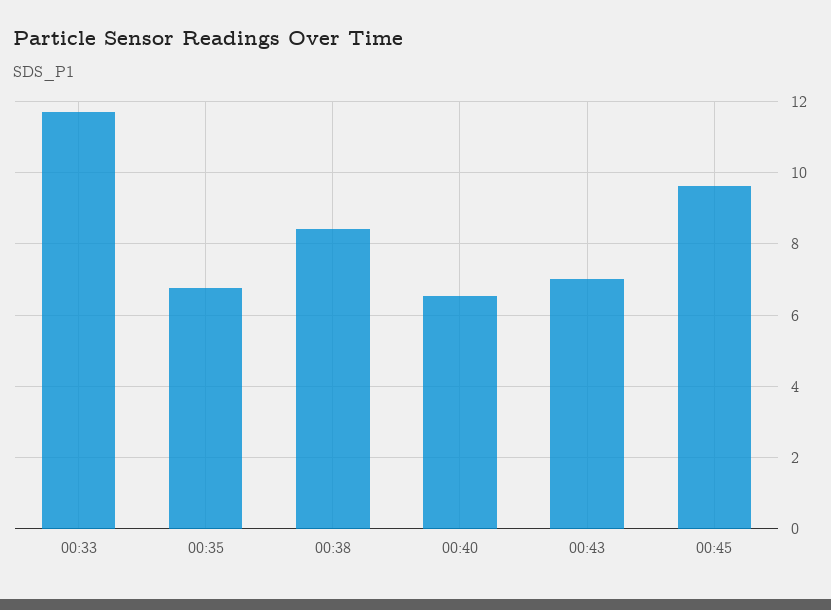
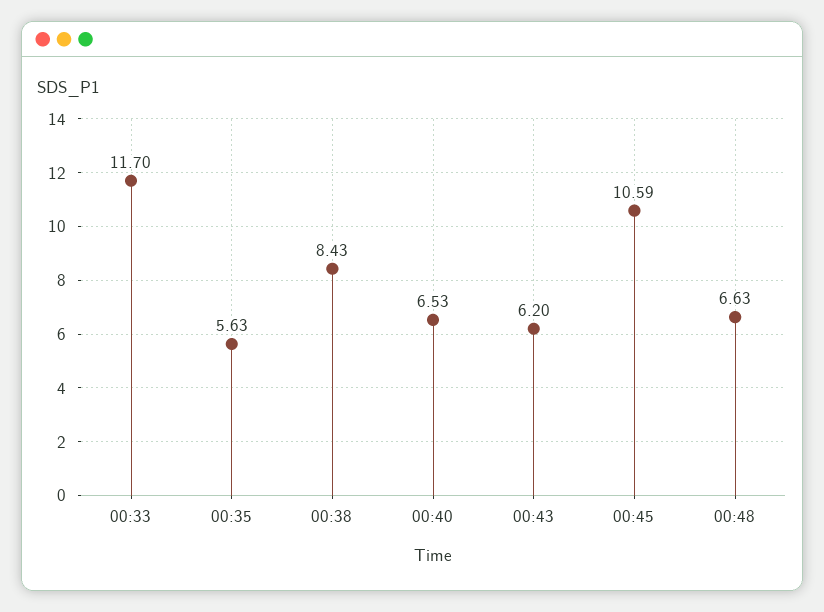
00:35: 6.8 -> 5.63
00:43: 7 -> 6.2
00:45: 9.6 -> 10.59
00:48: none -> 6.63

